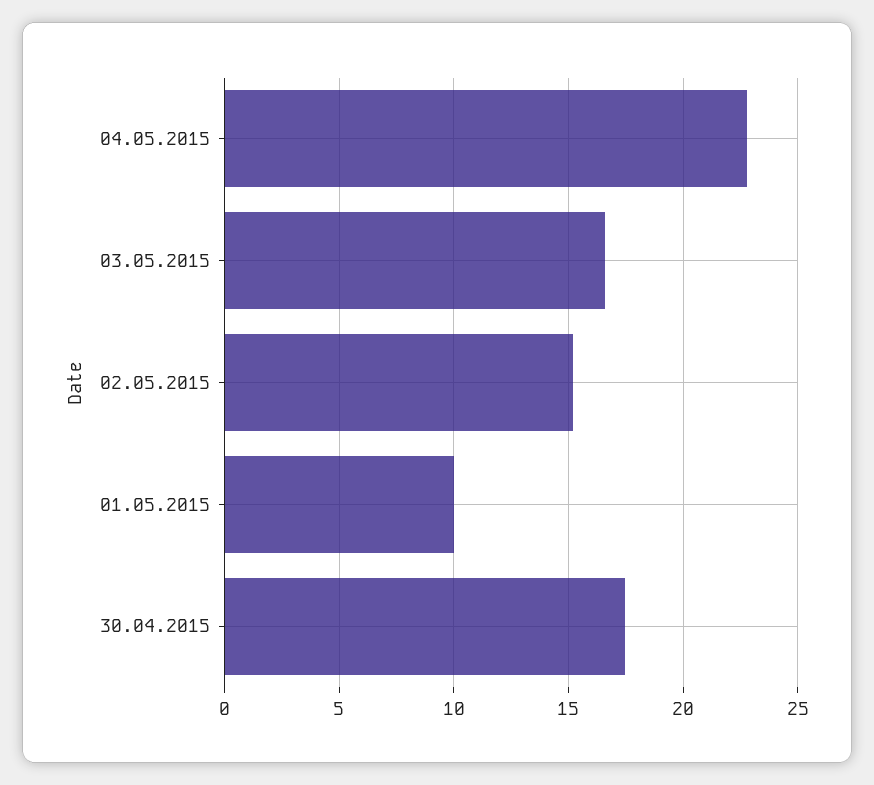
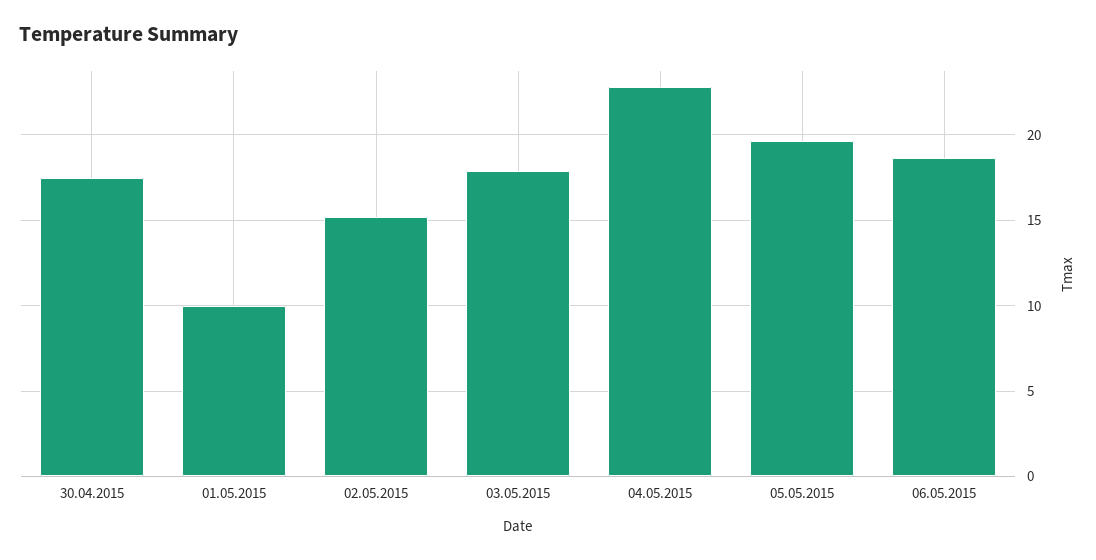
03.05.2015: 16.5 -> 18
05.05.2015: none -> 19.5
06.05.2015: none -> 18.5

